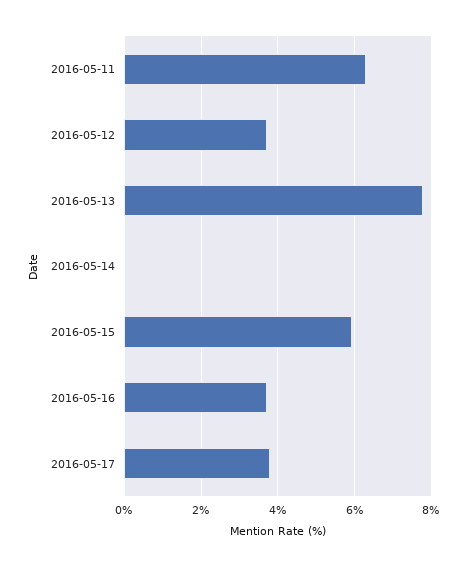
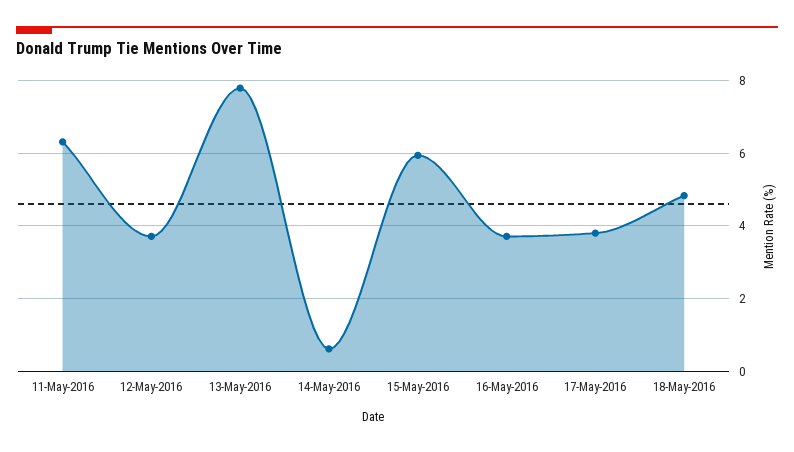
2016-05-14: 0 -> 0.6
18-May-2016: none -> 4.8

